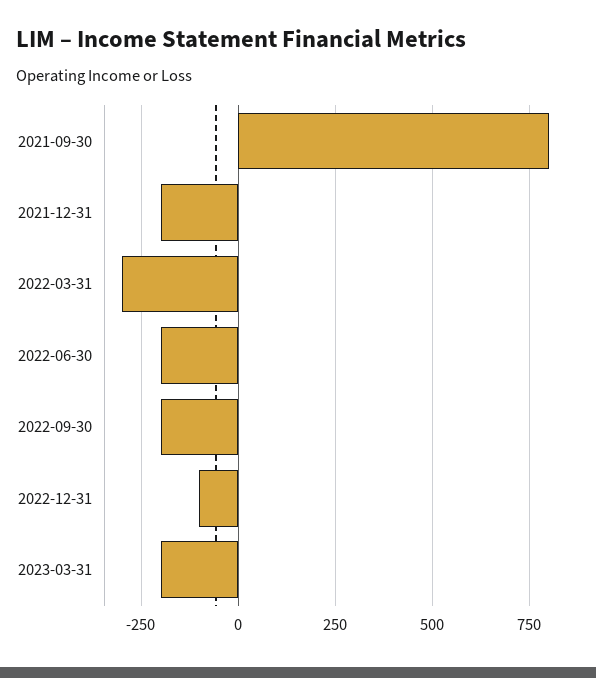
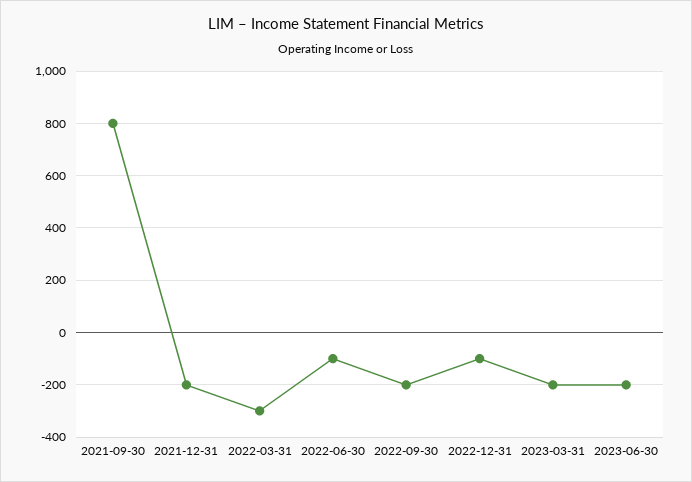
2022-06-30: -200 -> -100
2023-06-30: none -> -200

